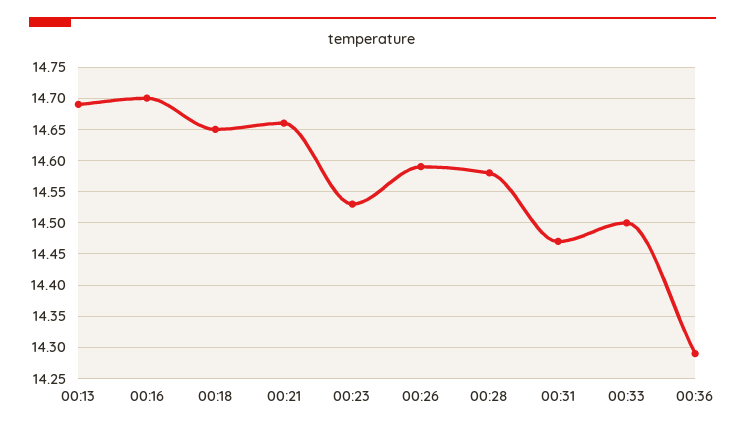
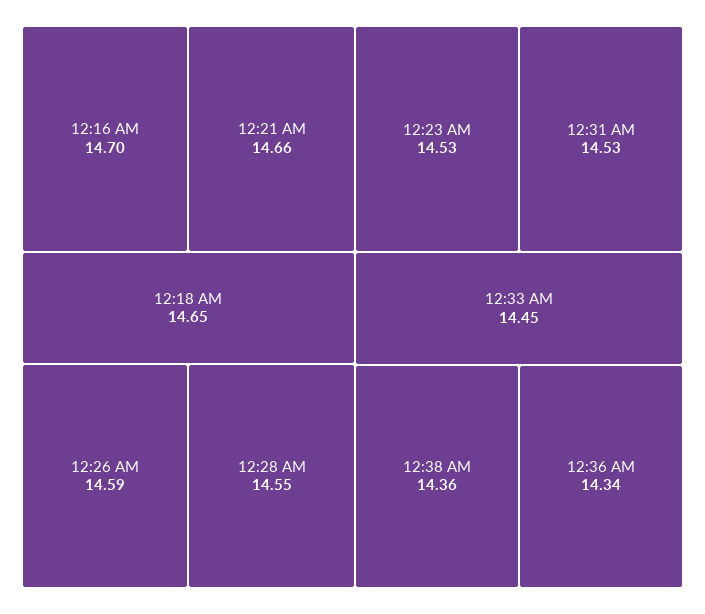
00:13: 14.69 -> none
00:28: 14.58 -> 14.55
00:31: 14.47 -> 14.53
00:33: 14.5 -> 14.45
00:36: 14.29 -> 14.34
12:38 AM: none -> 14.36

